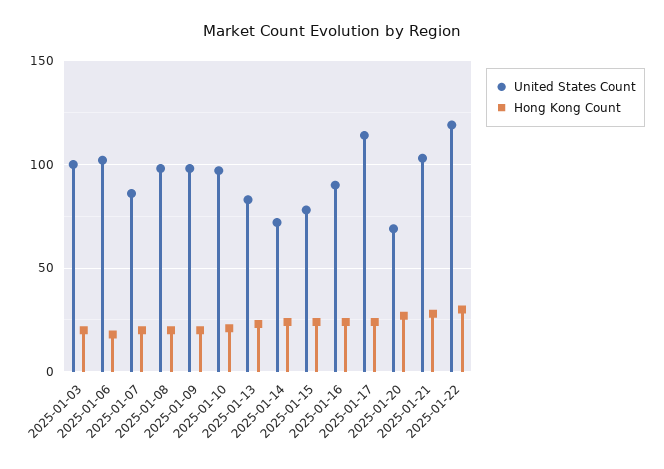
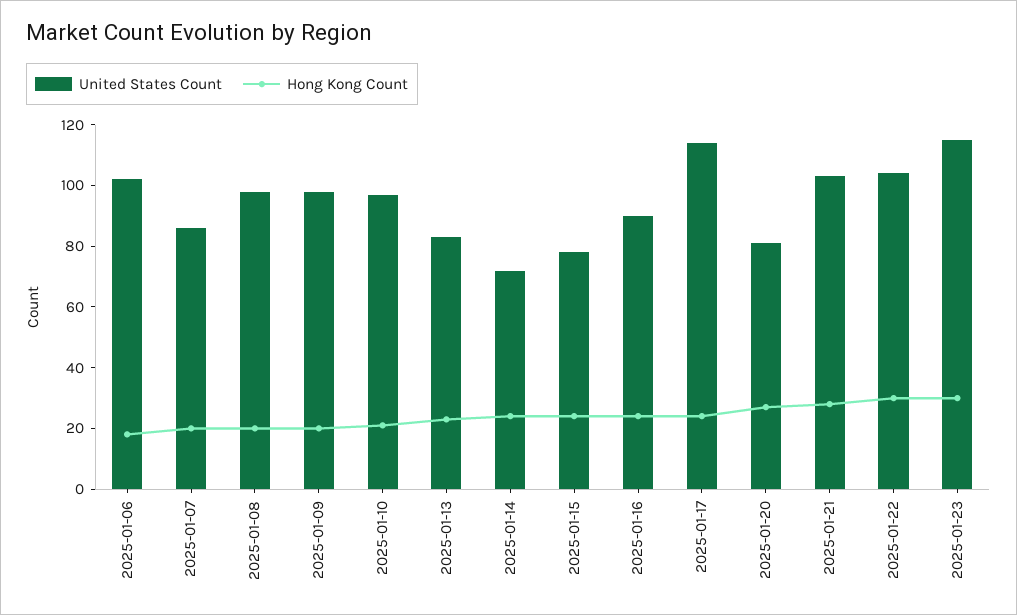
United States Count, 2025-01-03: 100 -> none
Hong Kong Count, 2025-01-03: 20 -> none
United States Count, 2025-01-20: 70 -> 80
United States Count, 2025-01-22: 120 -> 105
United States Count, 2025-01-23: none -> 115
Hong Kong Count, 2025-01-23: none -> 30

